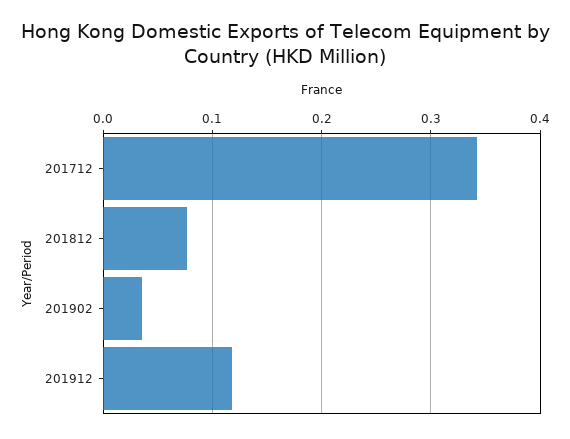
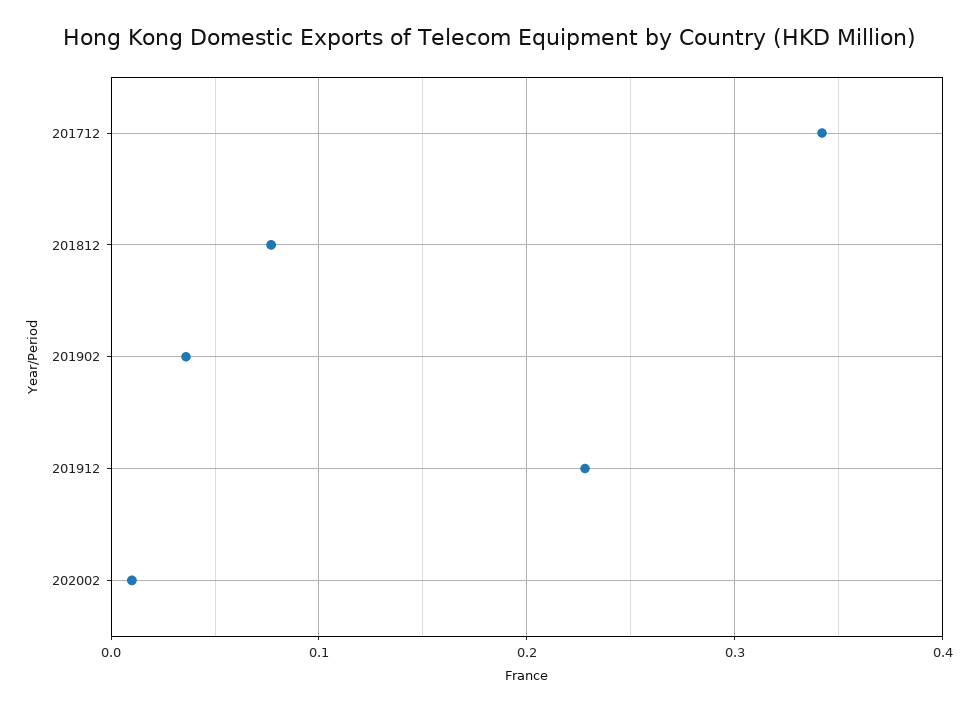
201912: 0.12 -> 0.23
202002: none -> 0.01

